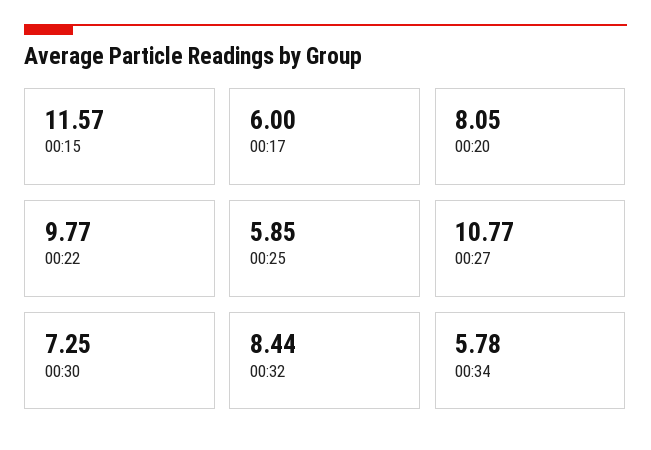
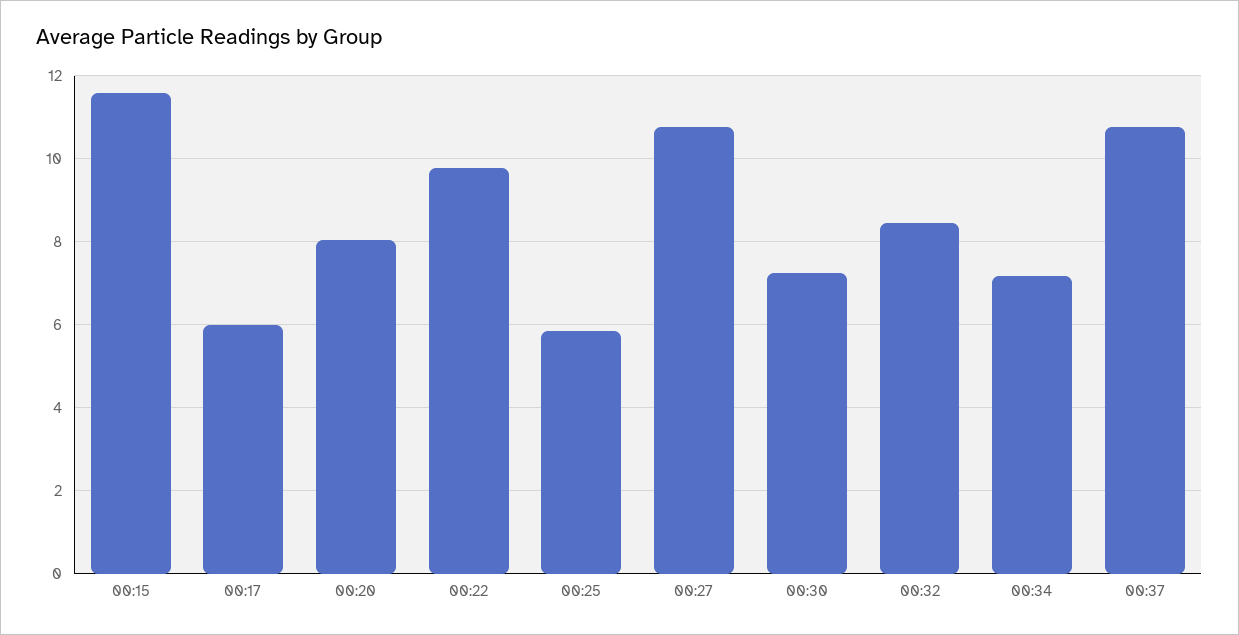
00:34: 5.78 -> 7.2
00:37: none -> 10.8

